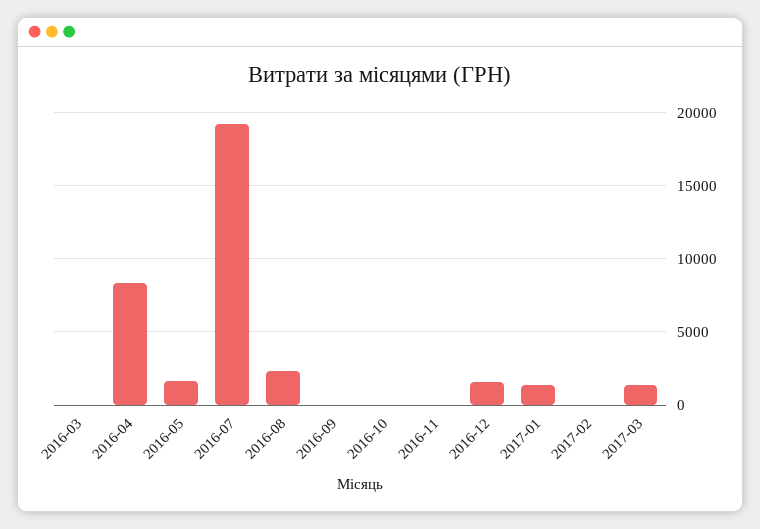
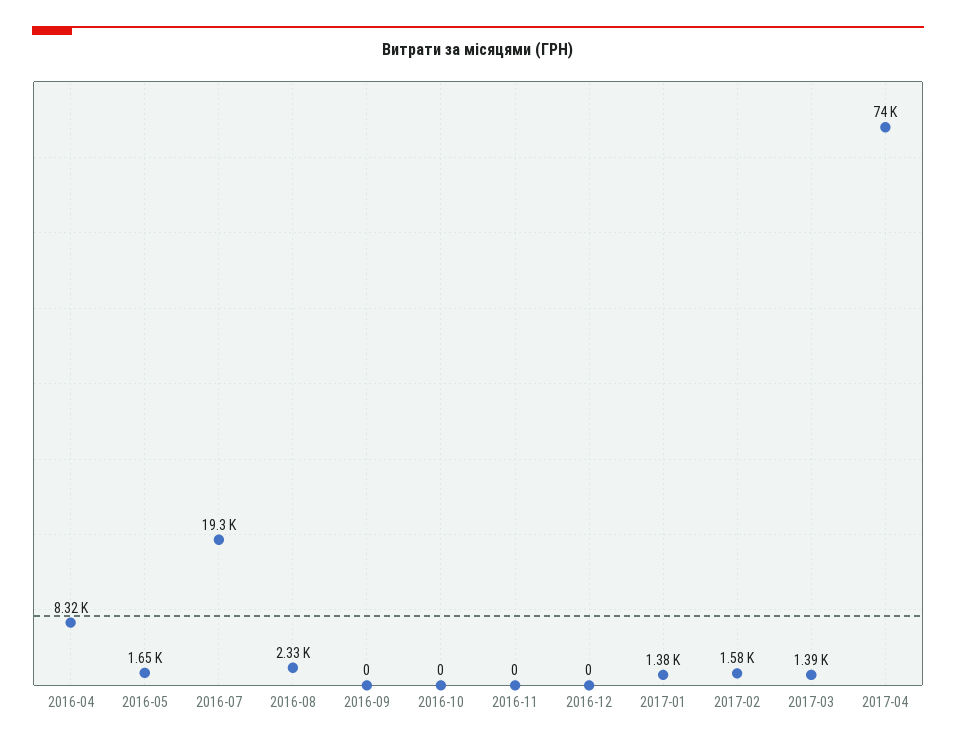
2016-03: 0 -> none
2016-12: 1500 -> 0
2017-02: 0 -> 1580
2017-04: none -> 74000

